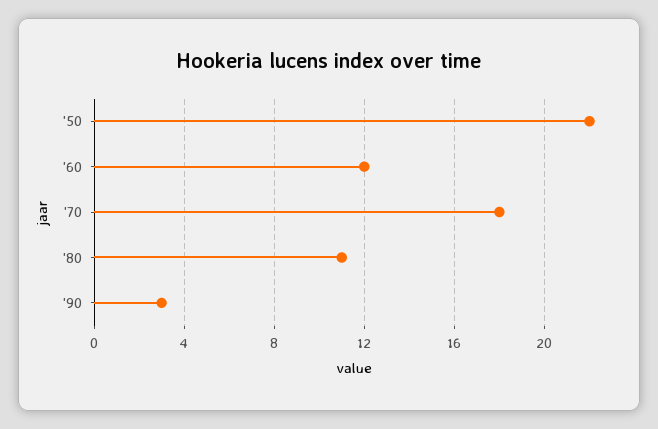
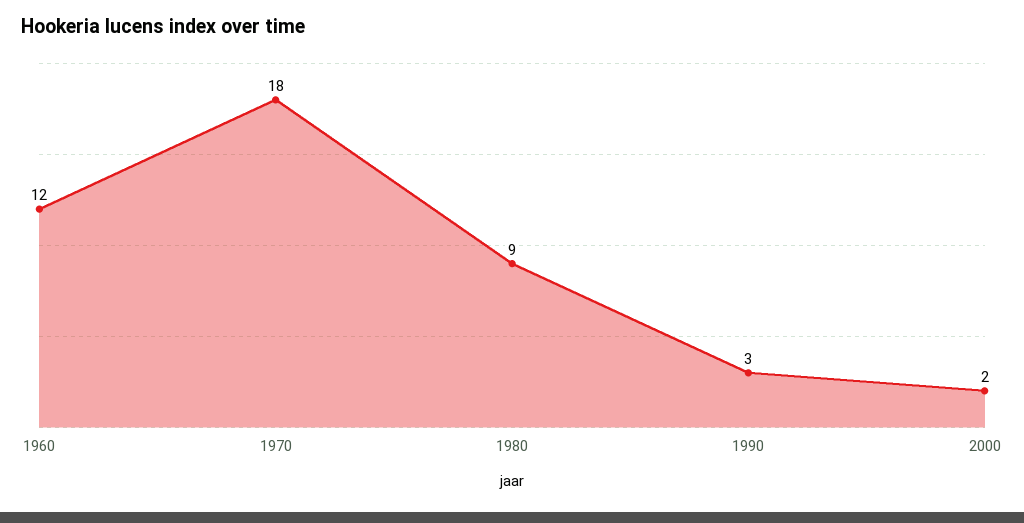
'50: 22 -> none
'80: 11 -> 9
2000: none -> 2

